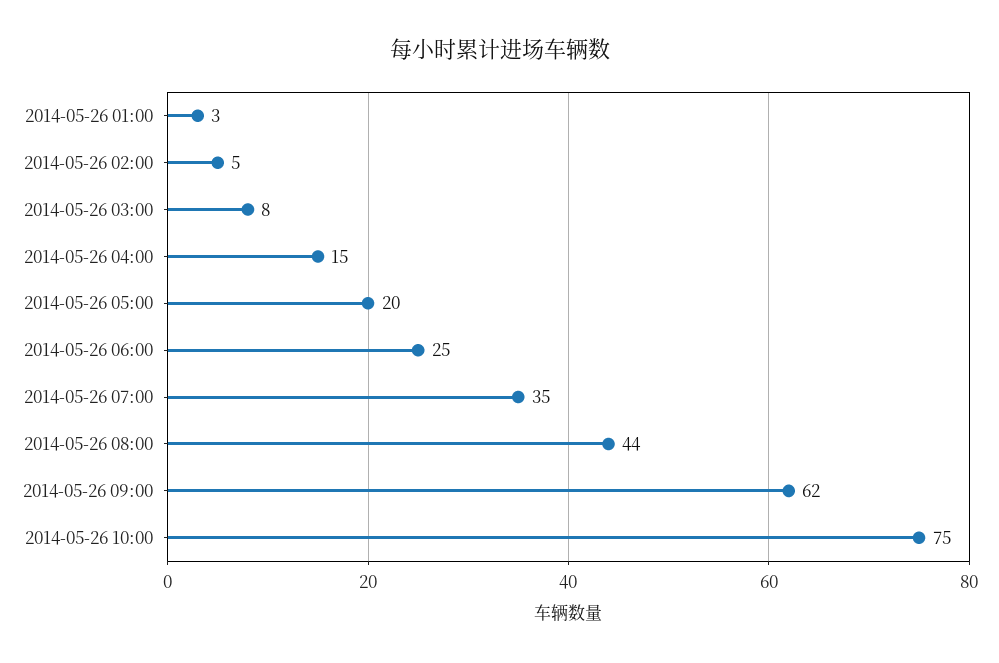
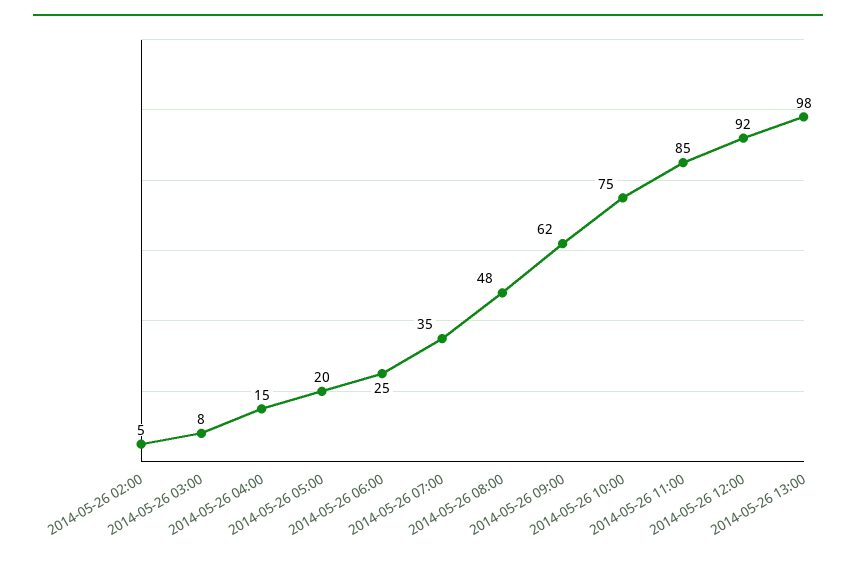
2014-05-26 01:00: 3 -> none
2014-05-26 08:00: 44 -> 48
2014-05-26 11:00: none -> 85
2014-05-26 12:00: none -> 92
2014-05-26 13:00: none -> 98

